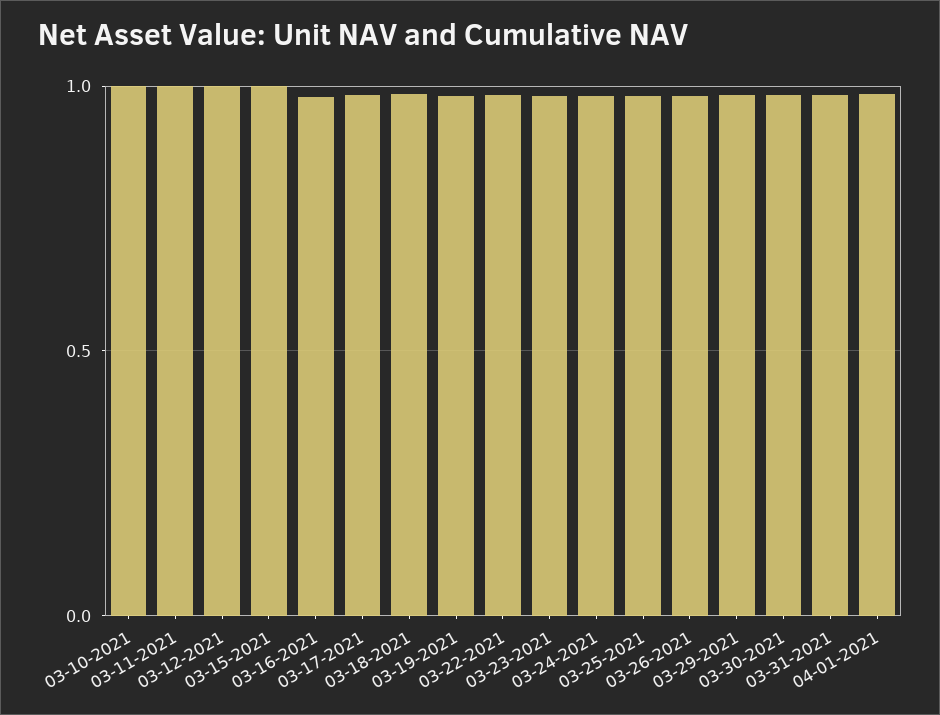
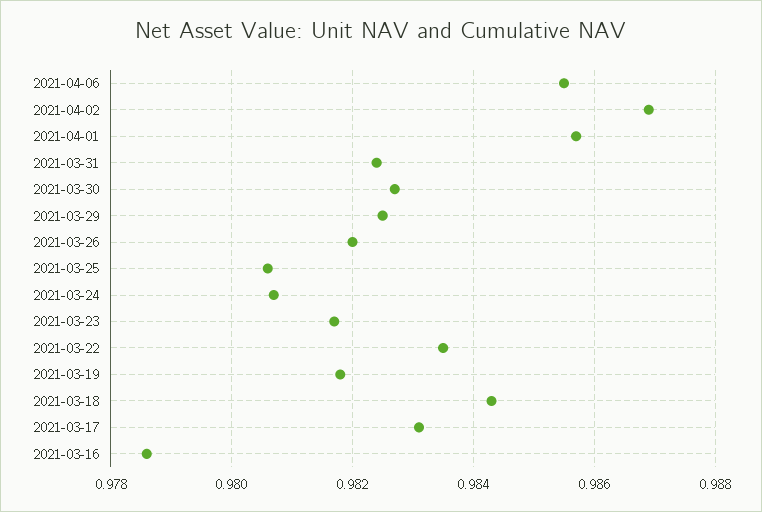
03-10-2021: 1 -> none
03-11-2021: 1 -> none
03-12-2021: 1 -> none
03-15-2021: 1 -> none
2021-04-06: none -> 0.9855
2021-04-02: none -> 0.987

